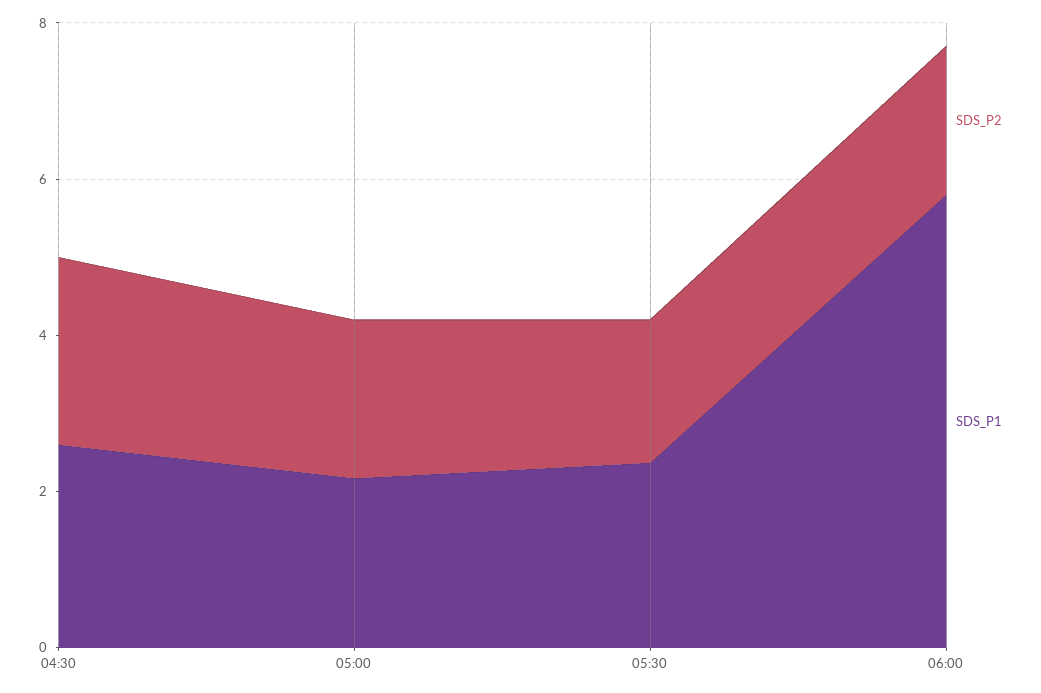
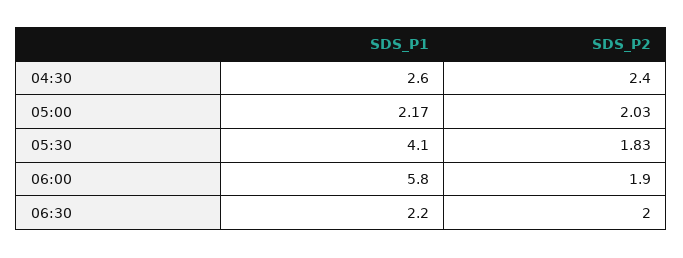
SDS_P1, 05:30: 2.5 -> 4.1
SDS_P1, 06:30: none -> 2.2
SDS_P2, 06:30: none -> 2

